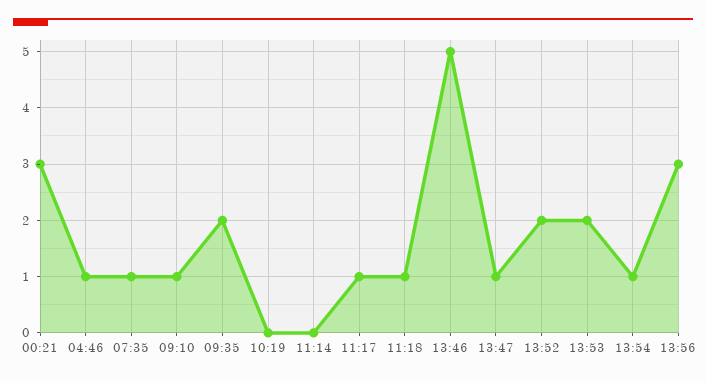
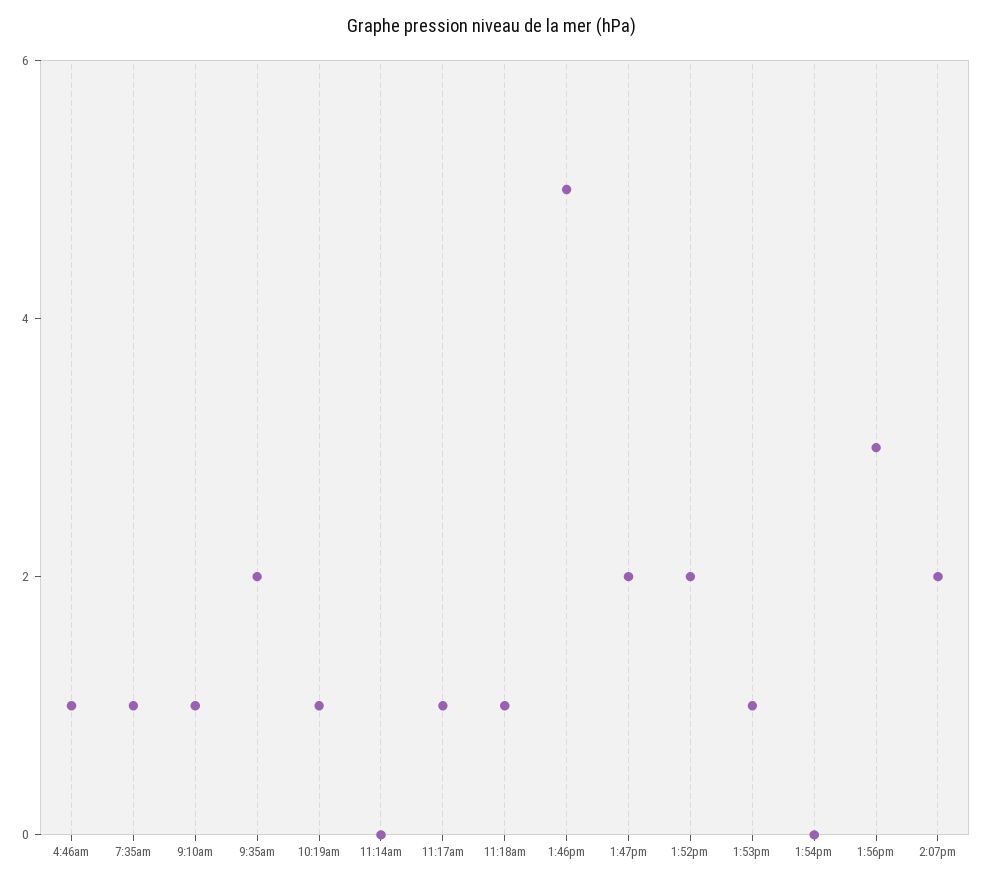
00:21: 3 -> none
10:19: 0 -> 1
13:47: 1 -> 2
13:53: 2 -> 1
13:54: 1 -> 0
2:07pm: none -> 2

